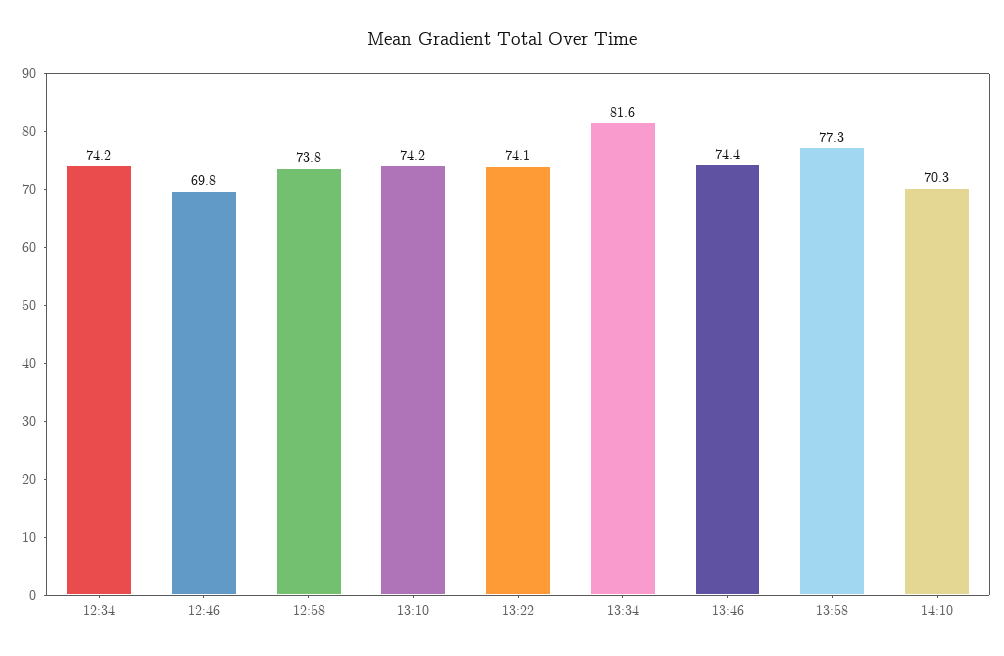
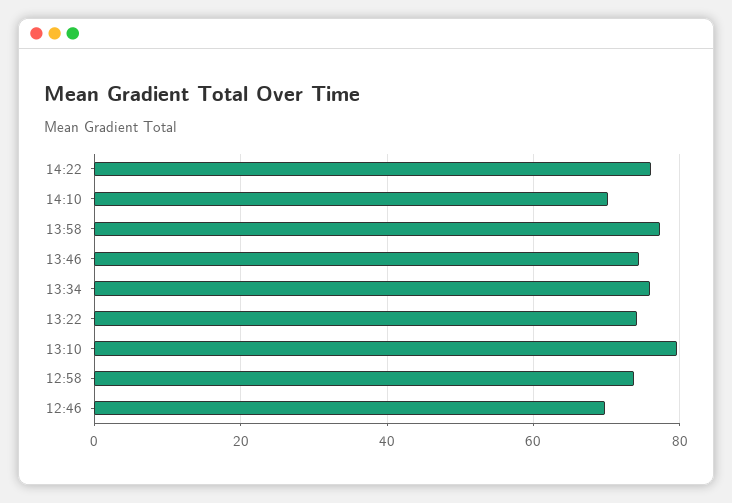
12:34: 74.2 -> none
13:10: 74.2 -> 80
13:34: 81.6 -> 76
14:22: none -> 76

